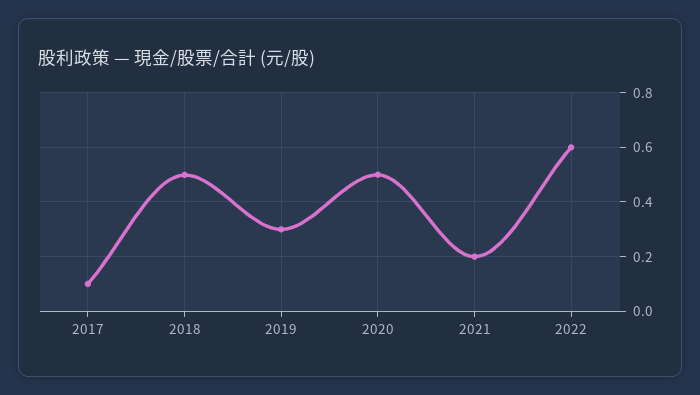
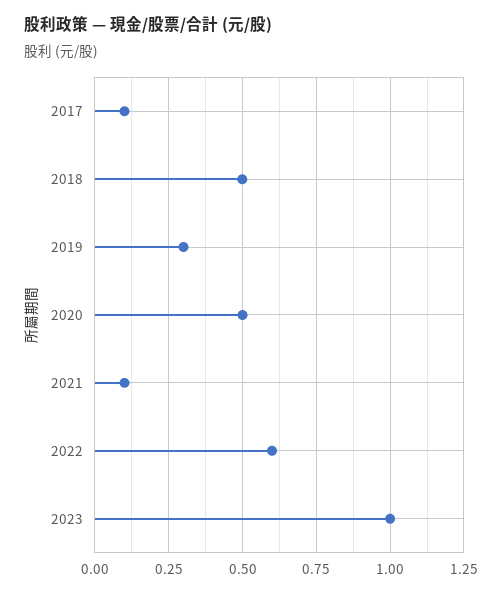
2021: 0.2 -> 0.1
2023: none -> 1

